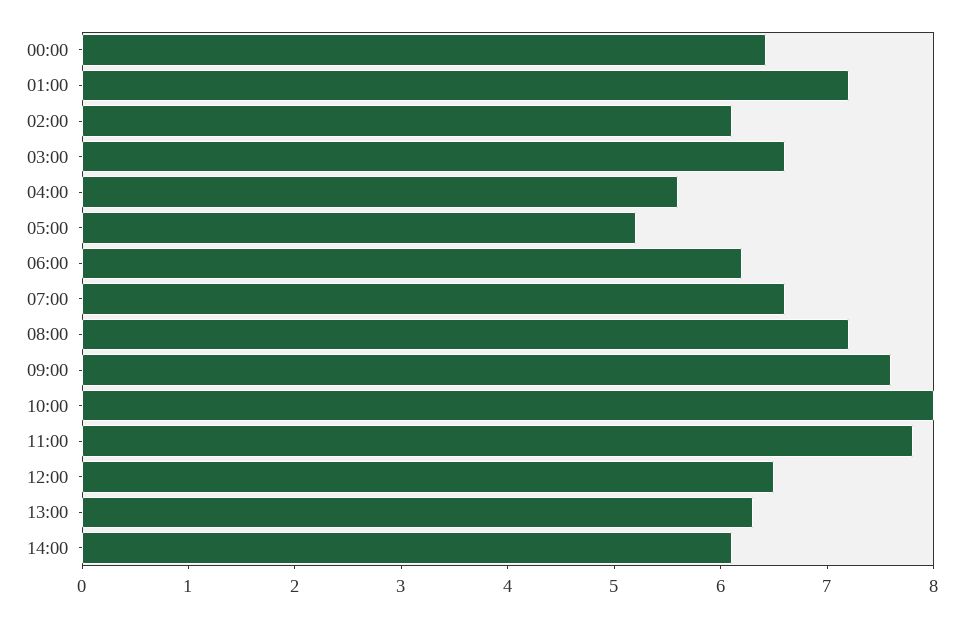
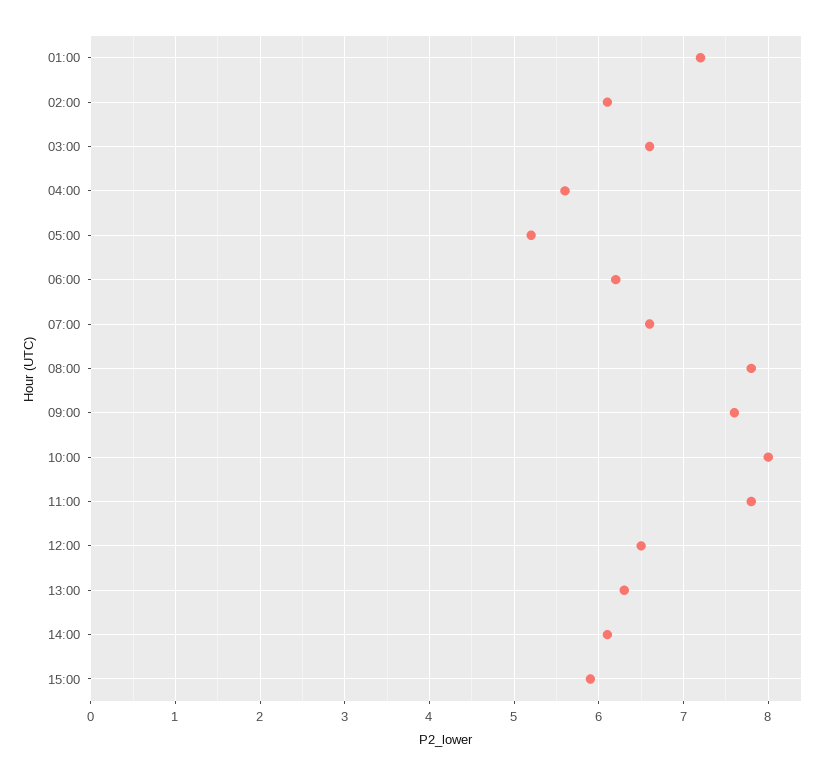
00:00: 6.4 -> none
08:00: 7.2 -> 7.8
15:00: none -> 5.9

